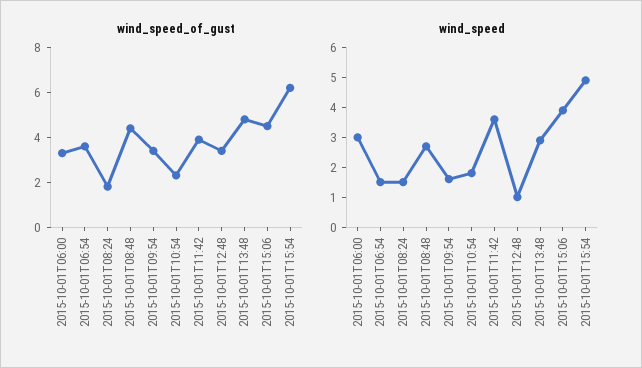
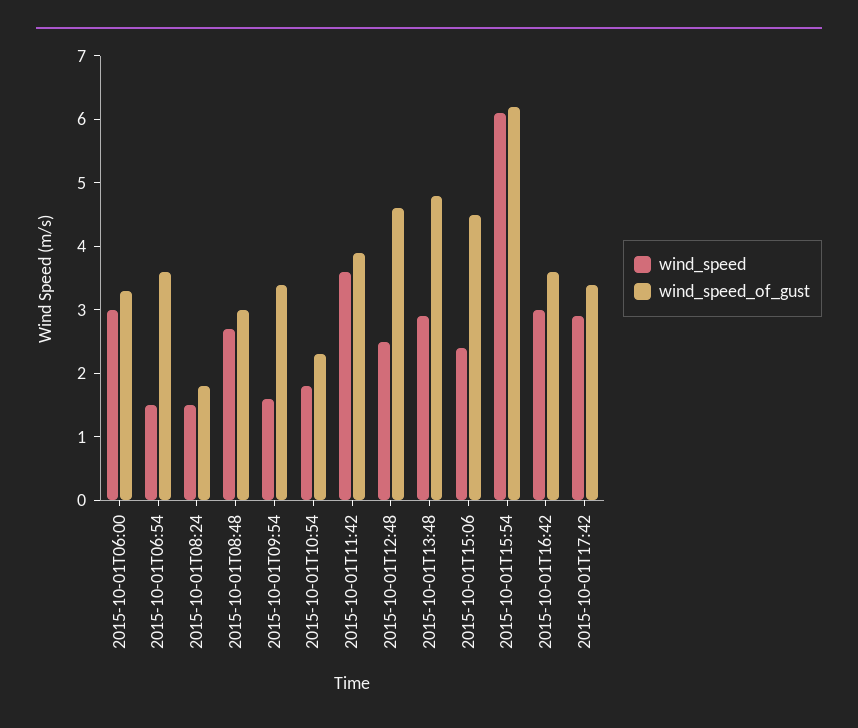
wind_speed_of_gust, 2015-10-01T08:48: 4.5 -> 3
wind_speed_of_gust, 2015-10-01T12:48: 3.5 -> 4.5
wind_speed, 2015-10-01T12:48: 1 -> 2.5
wind_speed, 2015-10-01T15:06: 4 -> 2.5
wind_speed, 2015-10-01T15:54: 5 -> 6
wind_speed, 2015-10-01T16:42: none -> 3
wind_speed_of_gust, 2015-10-01T16:42: none -> 3.5
wind_speed, 2015-10-01T17:42: none -> 3
wind_speed_of_gust, 2015-10-01T17:42: none -> 3.5

